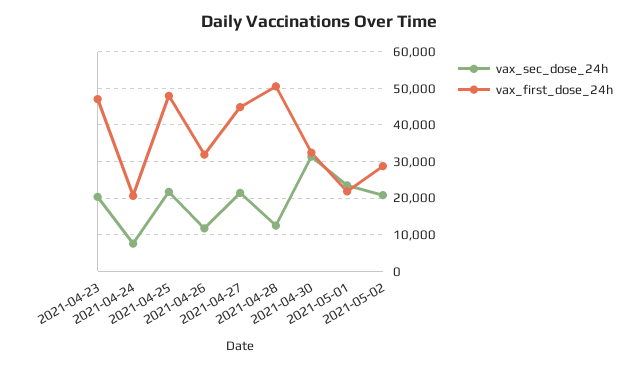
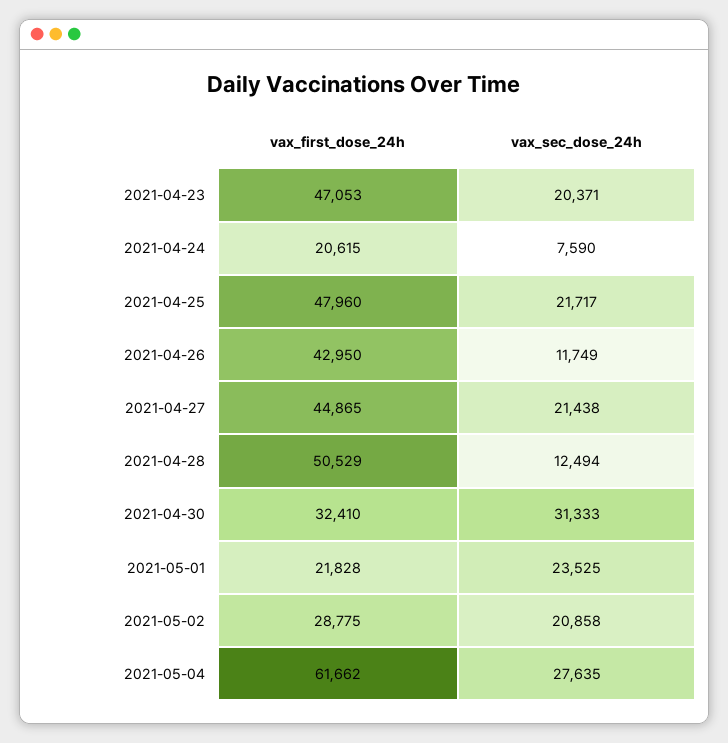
vax_first_dose_24h, 2021-04-26: 32000 -> 42950
vax_first_dose_24h, 2021-05-04: none -> 61662
vax_sec_dose_24h, 2021-05-04: none -> 27635

